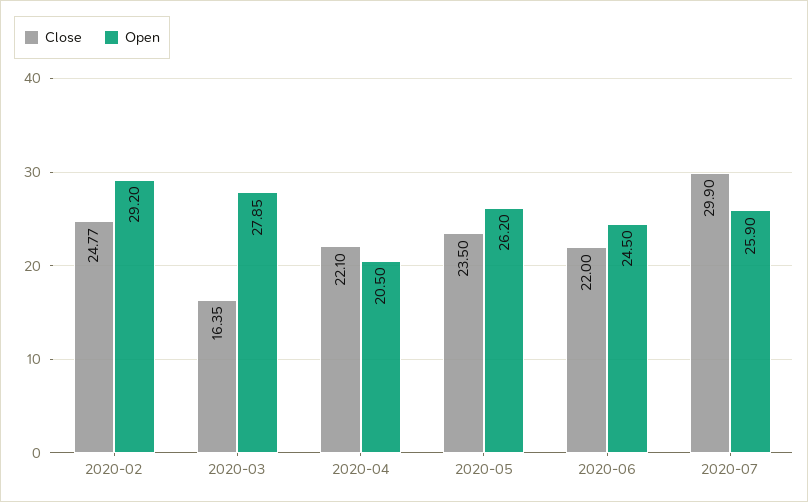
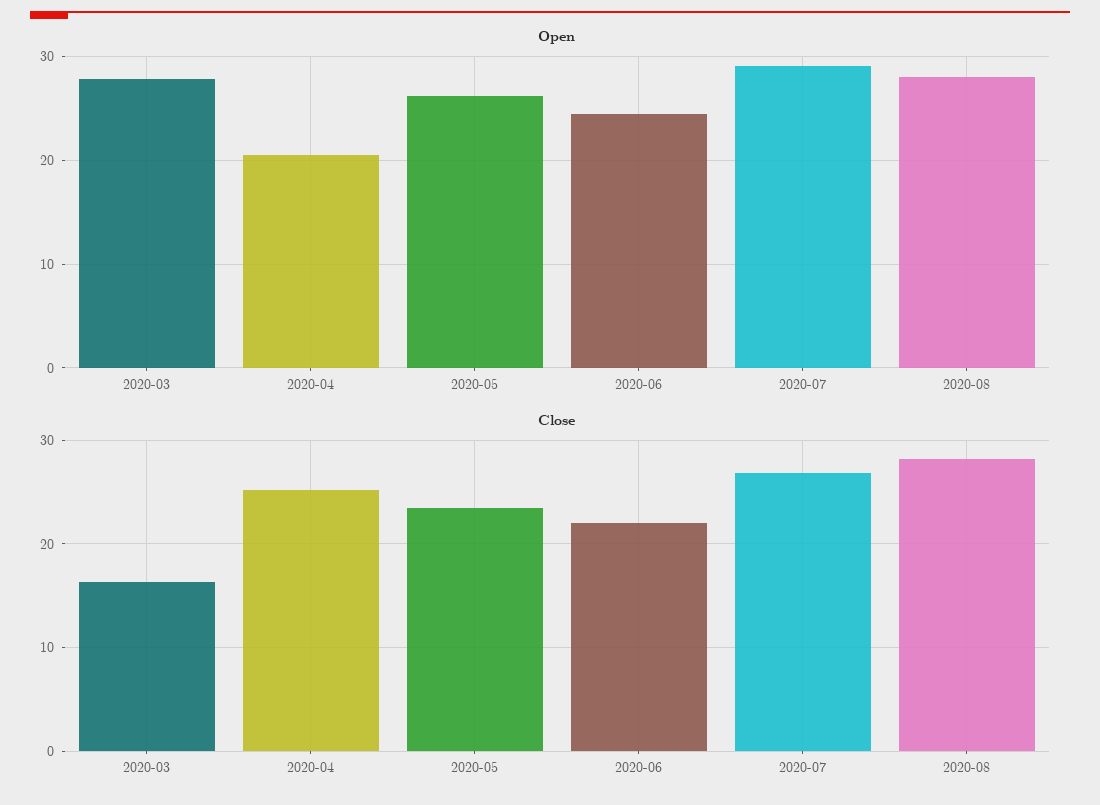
Close, 2020-02: 24.77 -> none
Open, 2020-02: 29.2 -> none
Close, 2020-04: 22.1 -> 25
Close, 2020-07: 29.9 -> 27
Open, 2020-07: 25.9 -> 29
Open, 2020-08: none -> 28
Close, 2020-08: none -> 28

